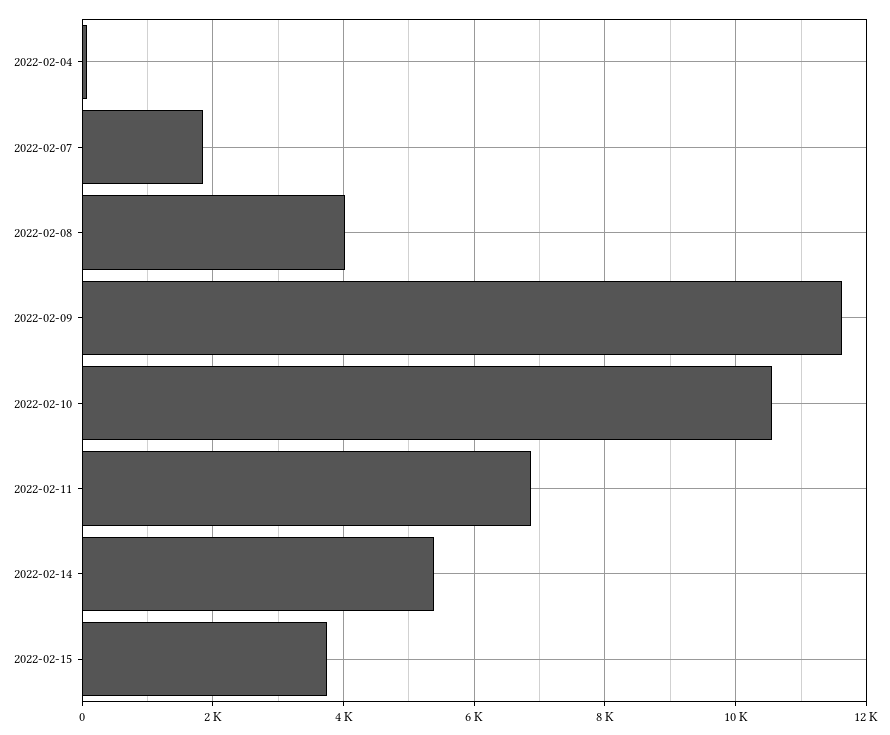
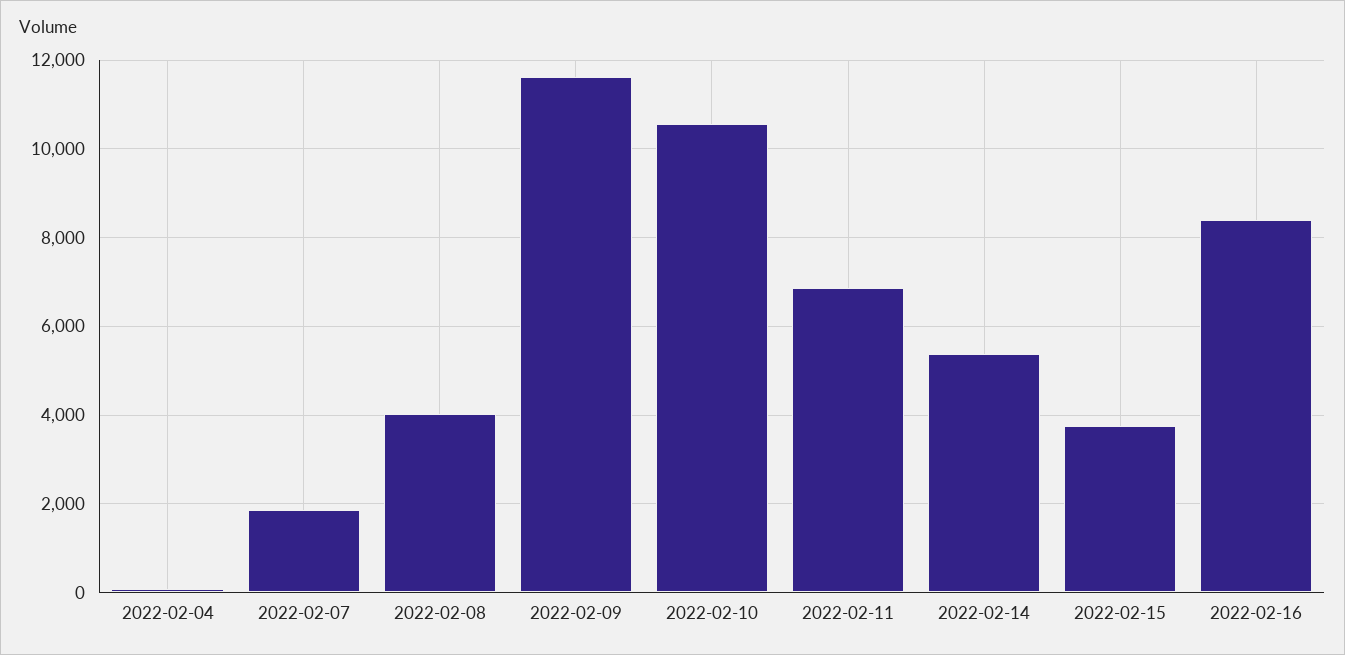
2022-02-16: none -> 8400

